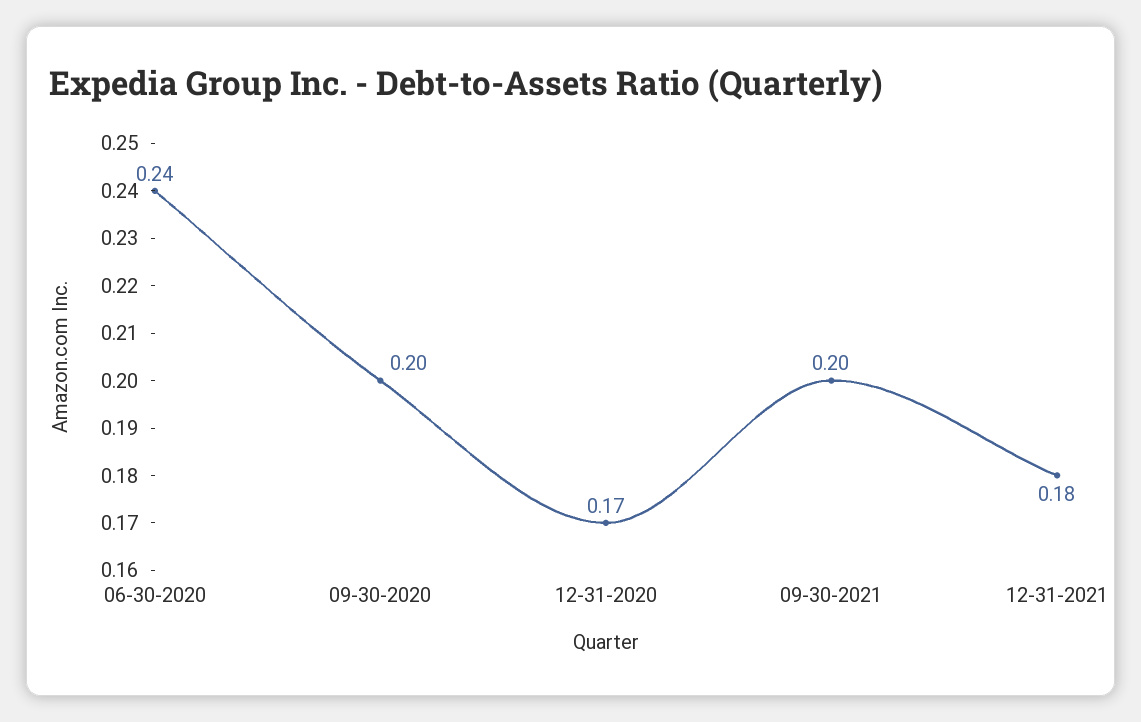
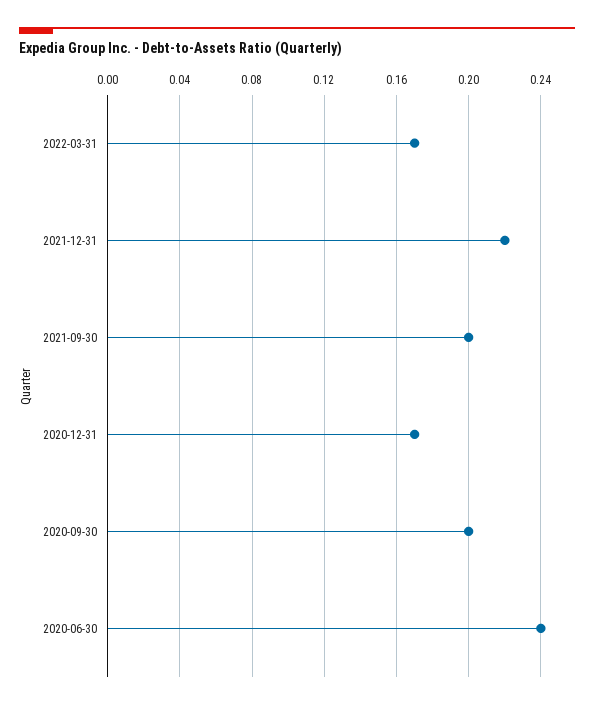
12-31-2021: 0.18 -> 0.22
2022-03-31: none -> 0.17

